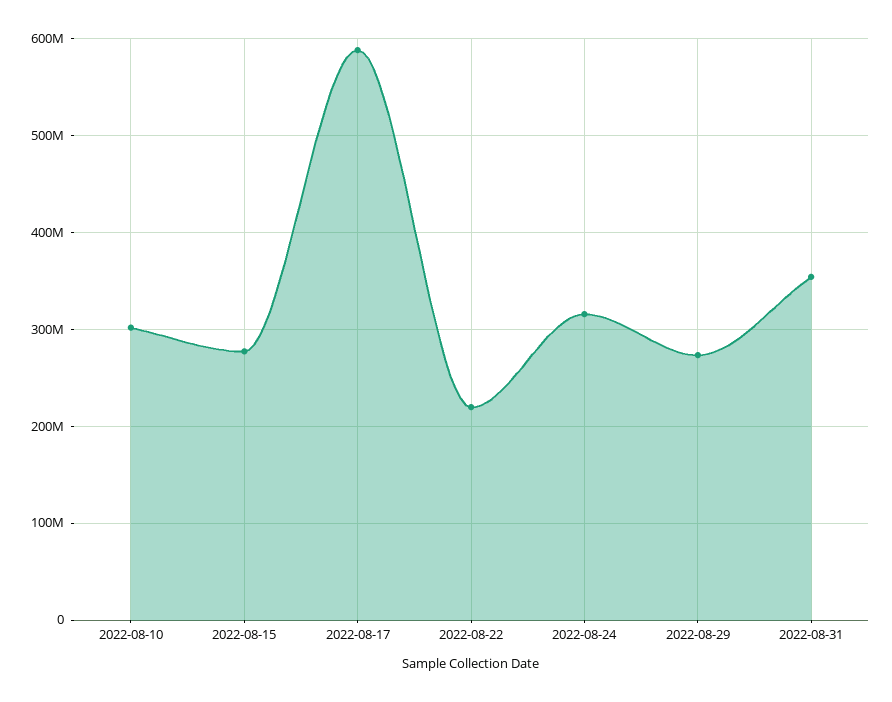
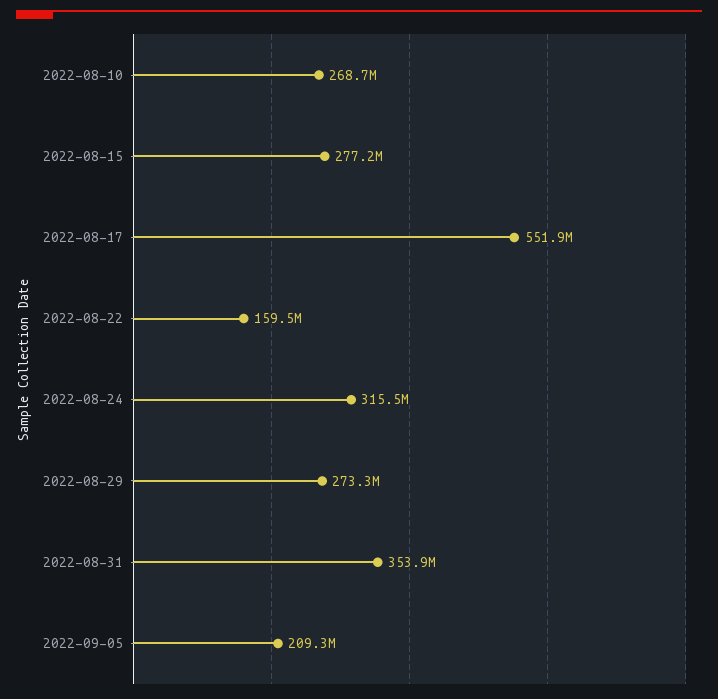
2022-08-10: 300000000 -> 268700000
2022-08-17: 590000000 -> 551900000
2022-08-22: 220000000 -> 159500000
2022-09-05: none -> 209300000

